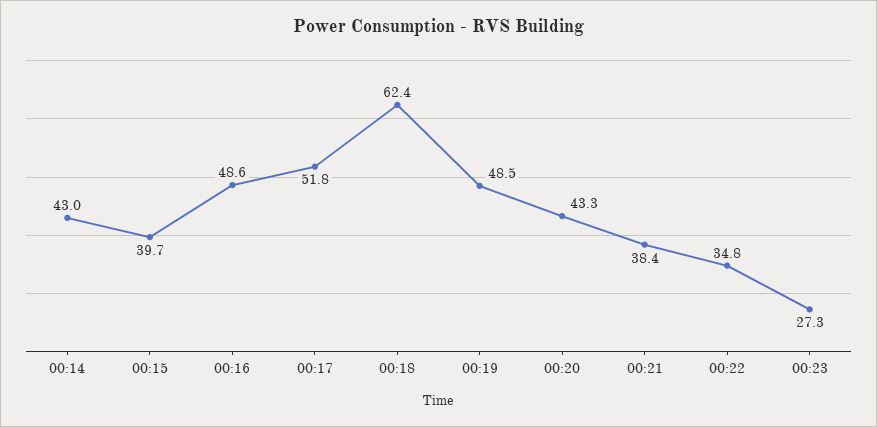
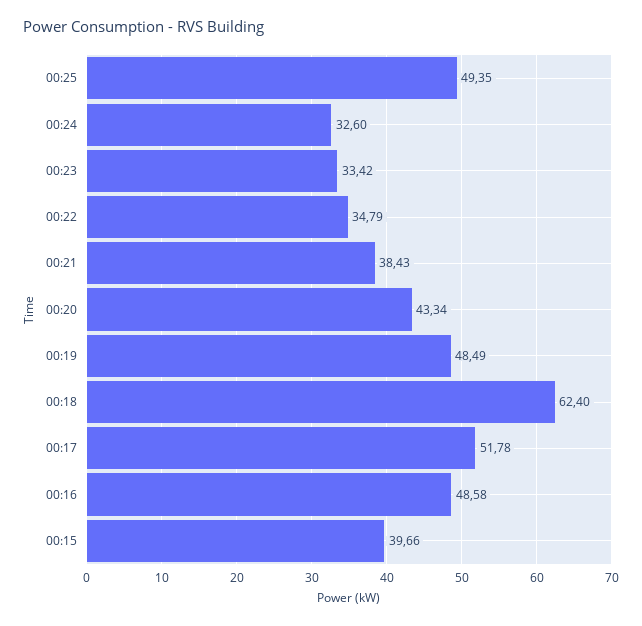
00:14: 43 -> none
00:23: 27.3 -> 33.42
00:25: none -> 49.35
00:24: none -> 32.6

